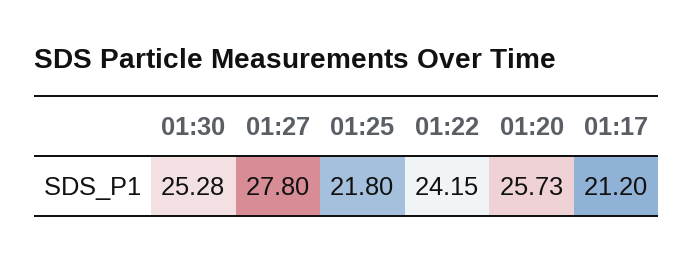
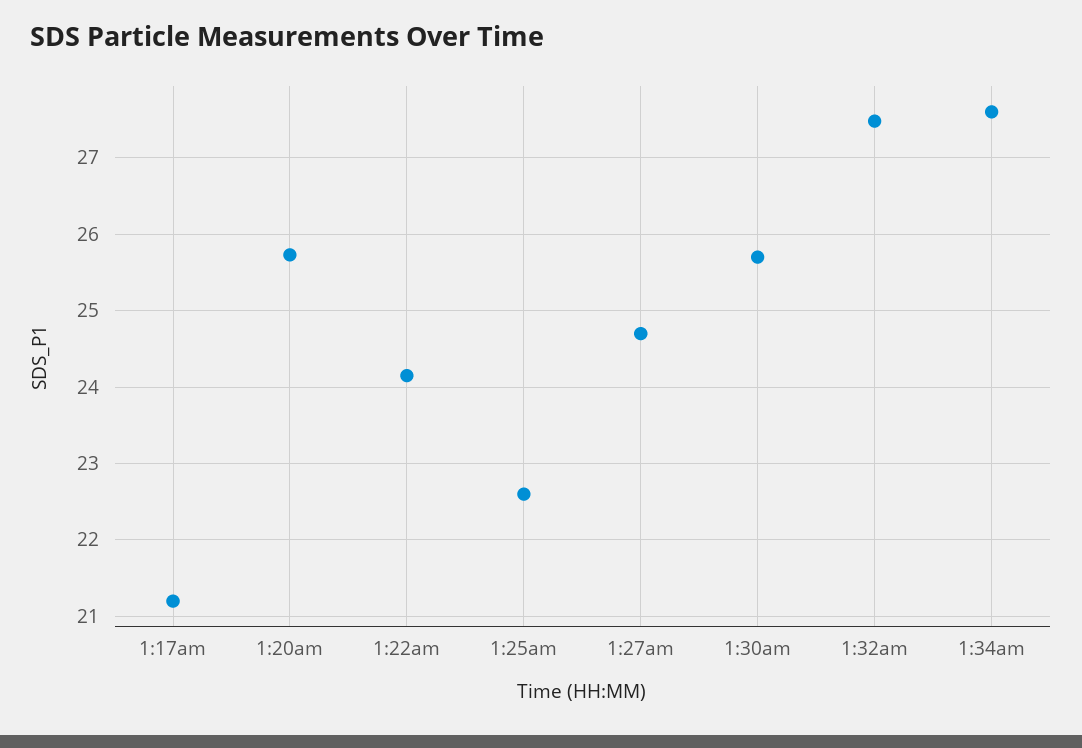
01:30: 25.28 -> 25.7
01:27: 27.8 -> 24.7
01:25: 21.8 -> 22.6
1:32am: none -> 27.5
1:34am: none -> 27.6

